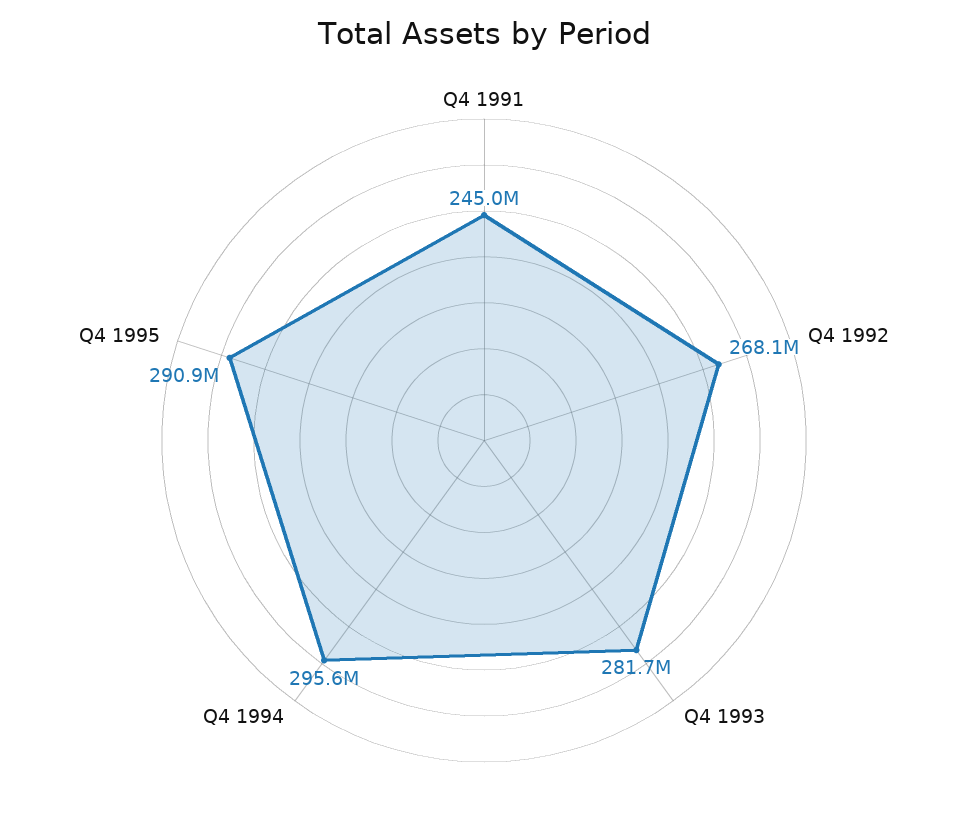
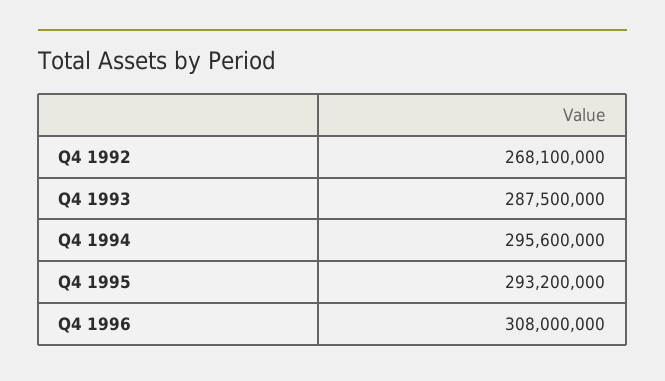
Q4 1991: 245000000 -> none
Q4 1993: 281700000 -> 287500000
Q4 1995: 290900000 -> 293200000
Q4 1996: none -> 308000000

